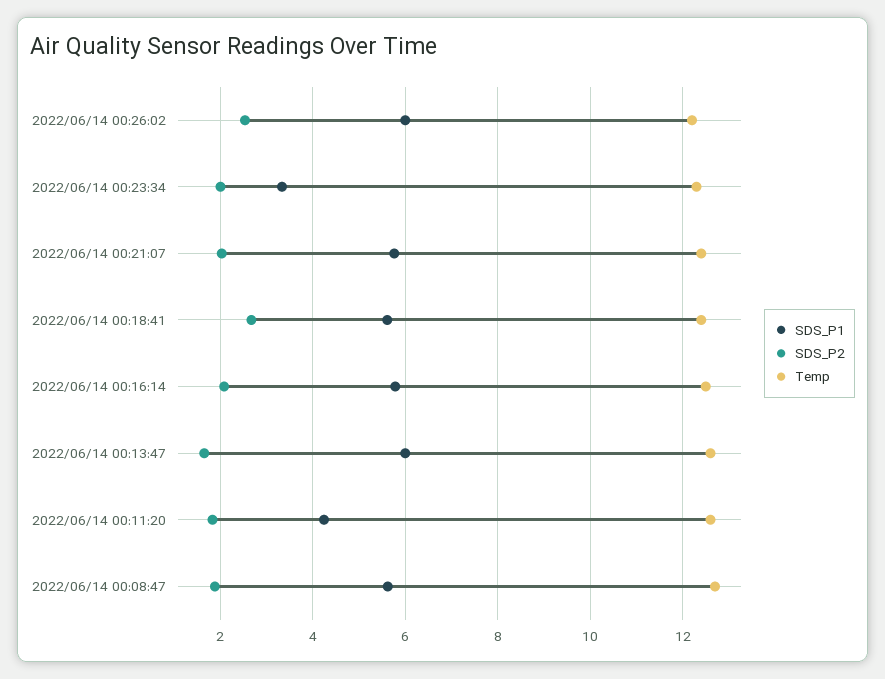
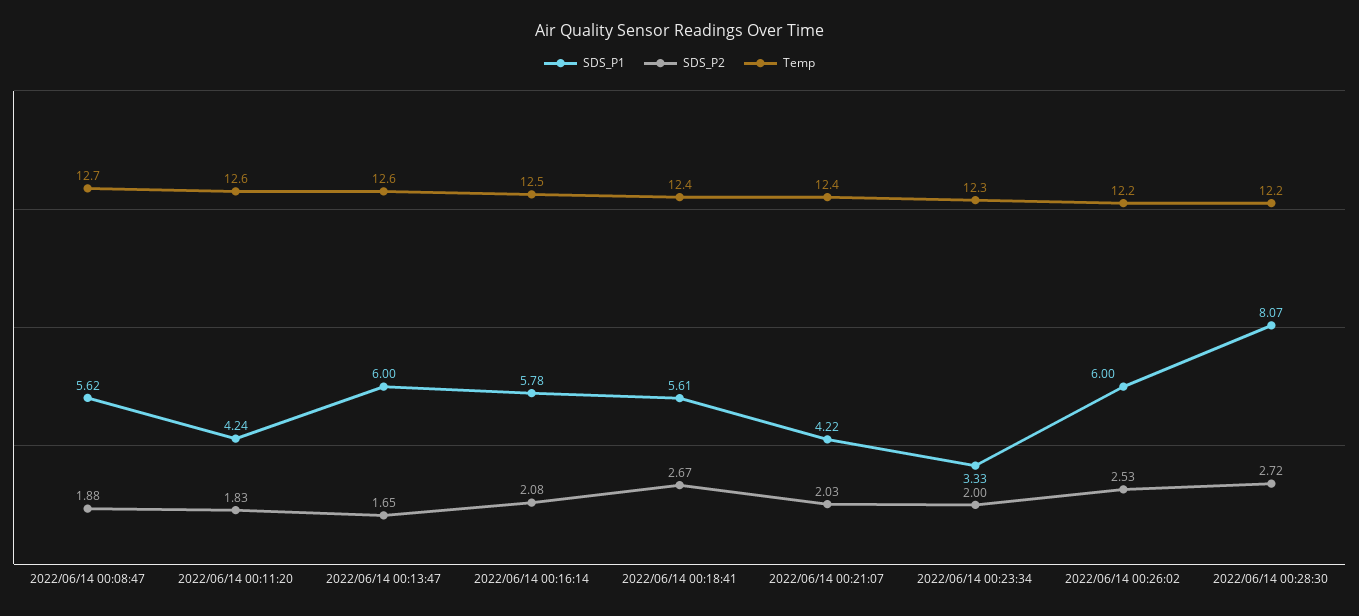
SDS_P1, 2022/06/14 00:21:07: 5.8 -> 4.22
SDS_P1, 2022/06/14 00:28:30: none -> 8.07
SDS_P2, 2022/06/14 00:28:30: none -> 2.72
Temp, 2022/06/14 00:28:30: none -> 12.2

